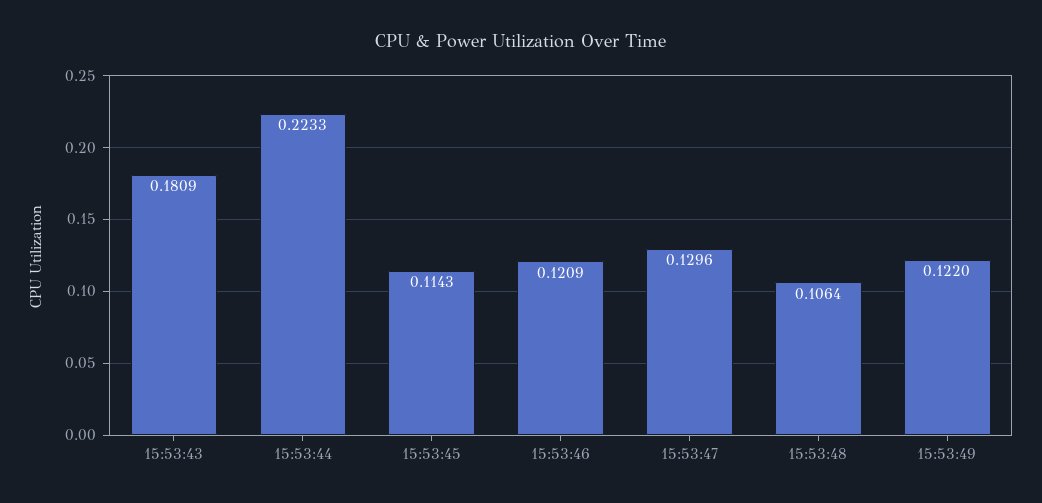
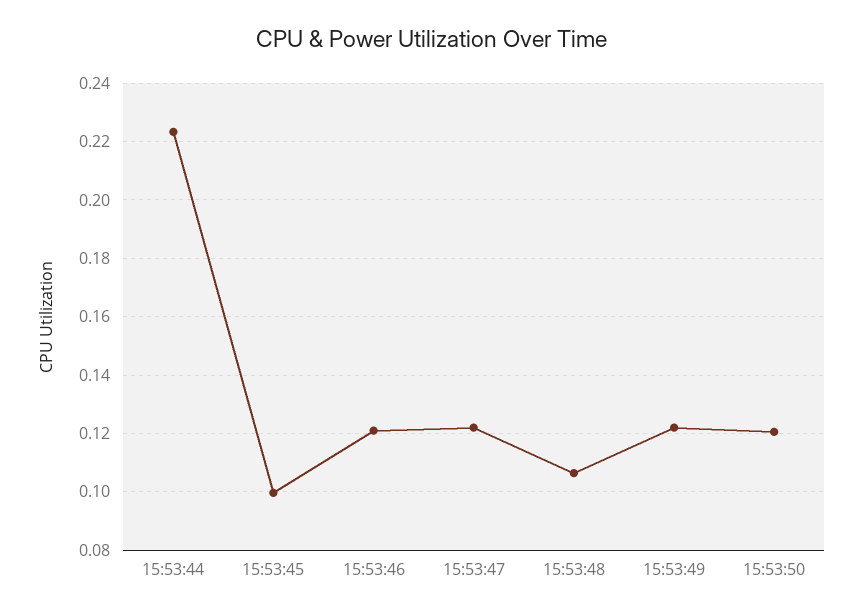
15:53:43: 0.1809 -> none
15:53:45: 0.1143 -> 0.1
15:53:47: 0.1296 -> 0.1225
15:53:50: none -> 0.12

